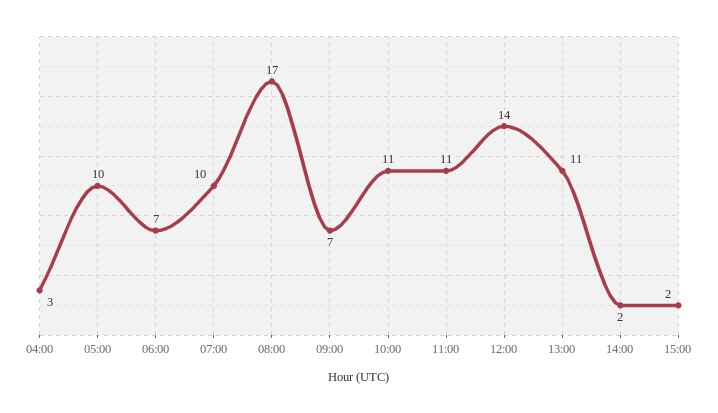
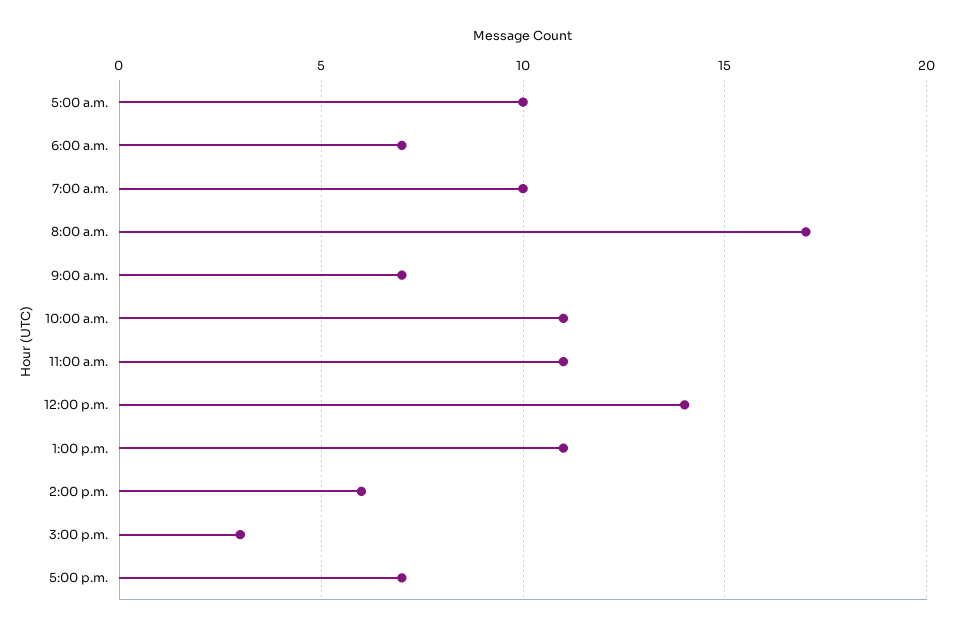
04:00: 3 -> none
14:00: 2 -> 6
15:00: 2 -> 3
5:00 p.m.: none -> 7

